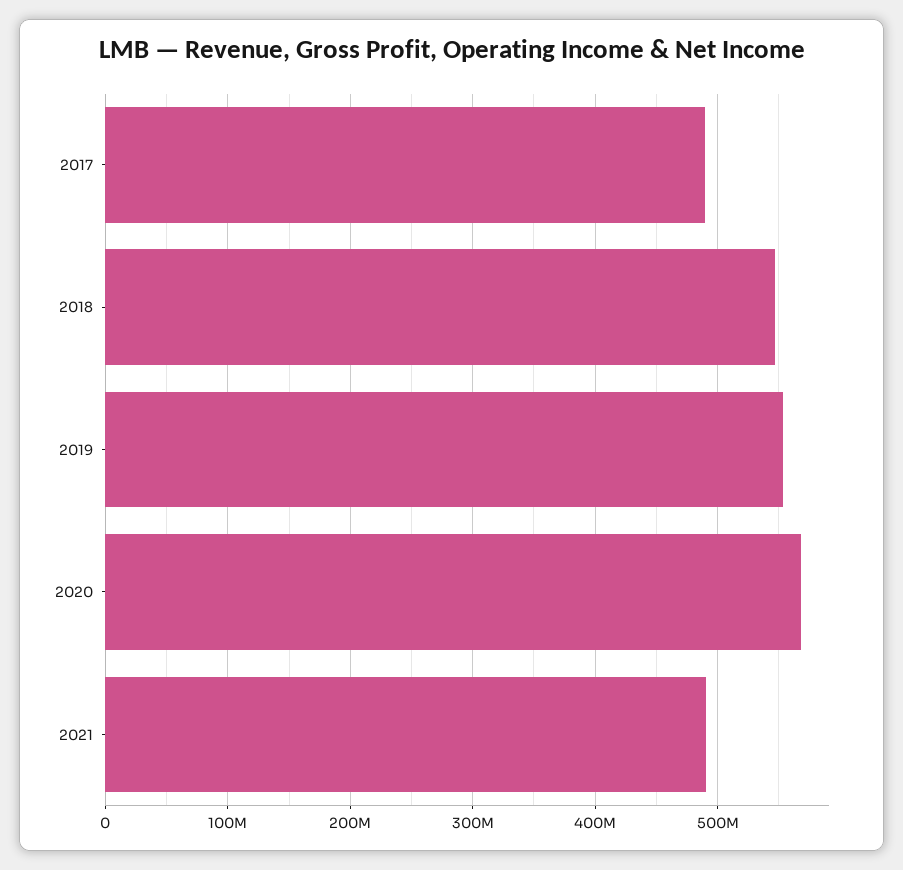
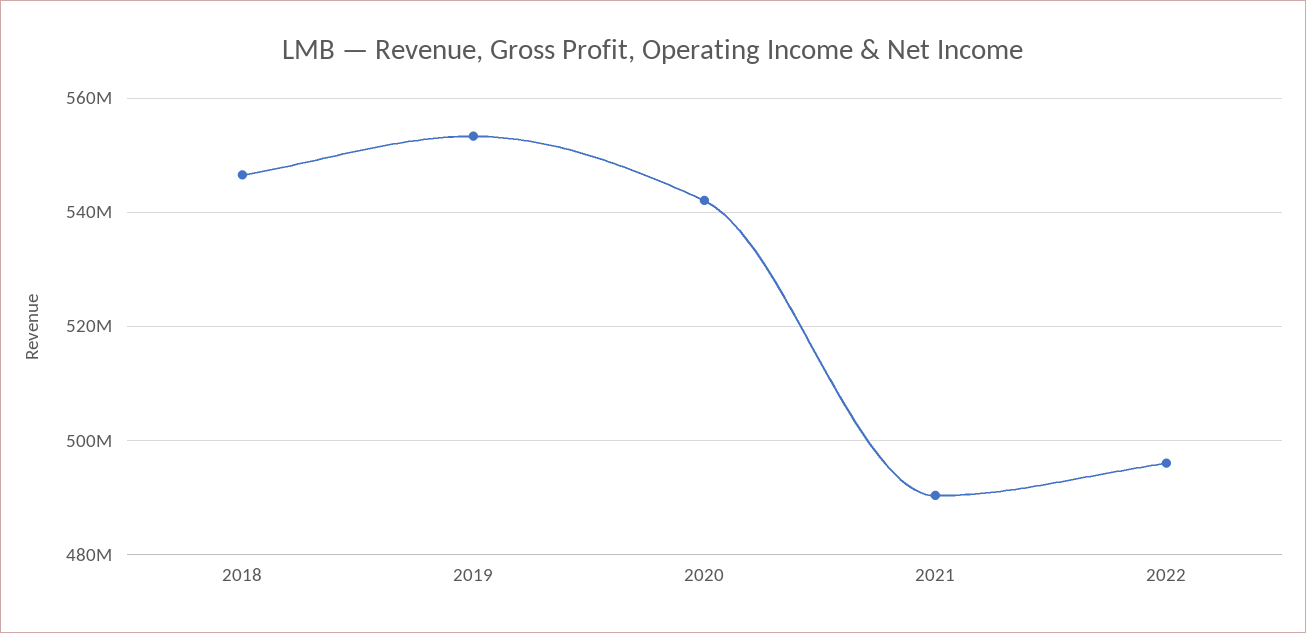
2017: 490000000 -> none
2020: 570000000 -> 542000000
2022: none -> 496000000

